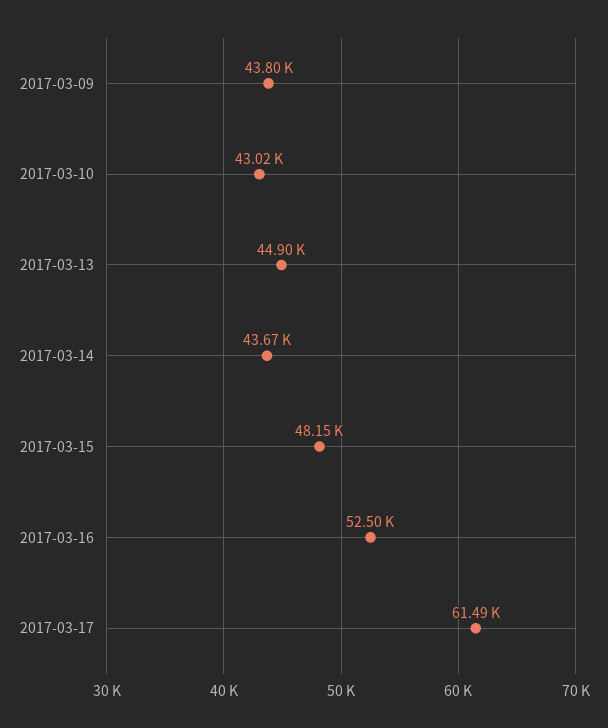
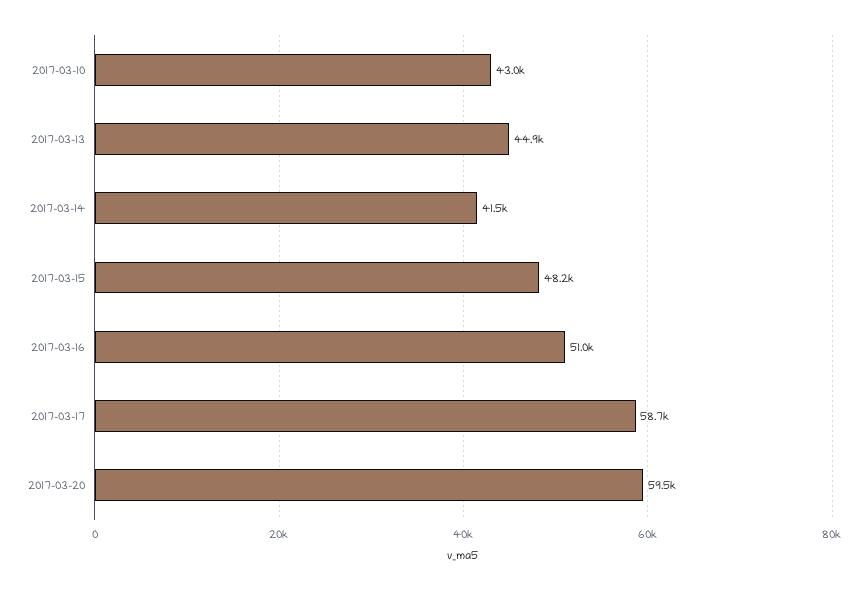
2017-03-09: 43800 -> none
2017-03-14: 43670 -> 41500
2017-03-16: 52500 -> 51000
2017-03-17: 61490 -> 58700
2017-03-20: none -> 59500

